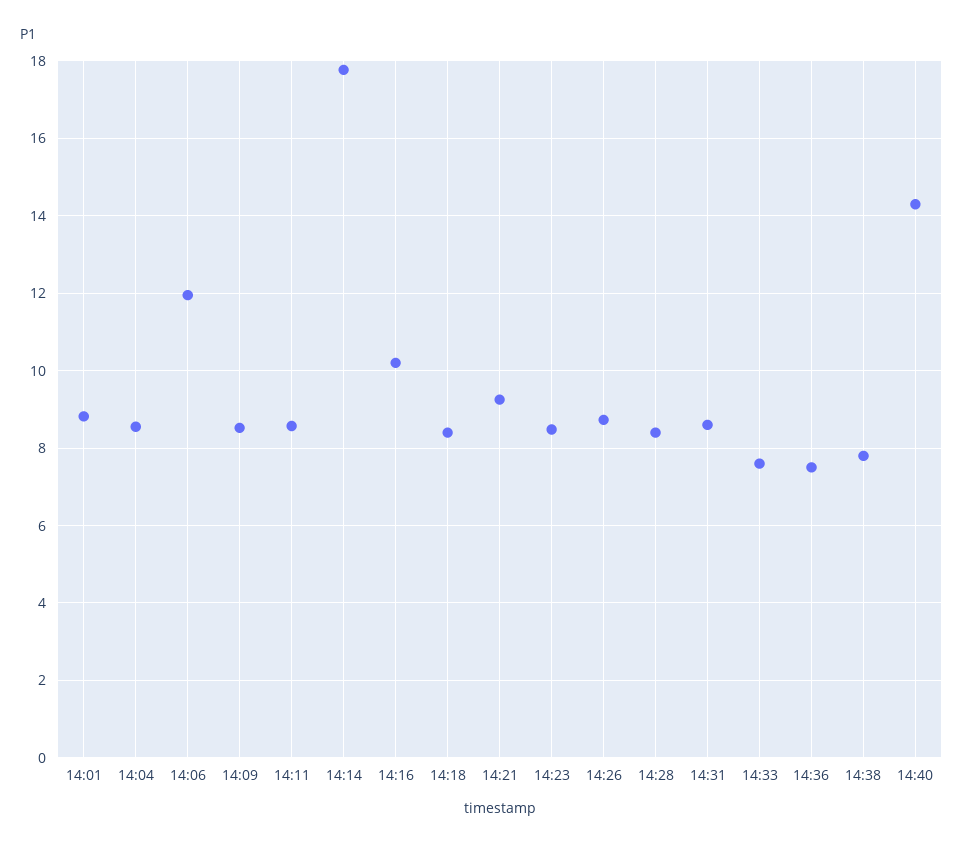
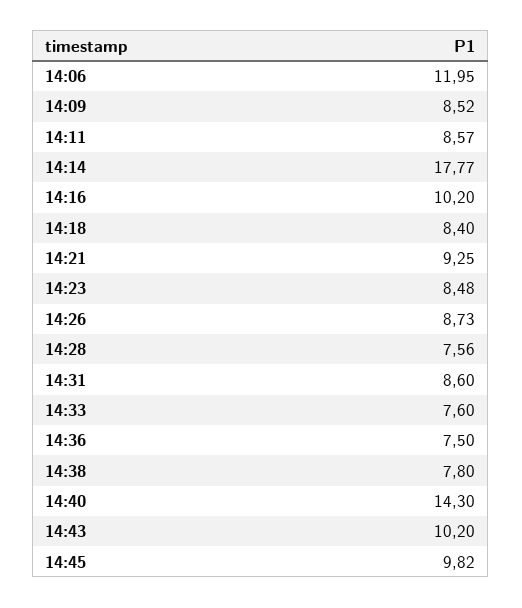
14:01: 8.8 -> none
14:04: 8.6 -> none
14:28: 8.4 -> 7.56
14:43: none -> 10.2
14:45: none -> 9.82

